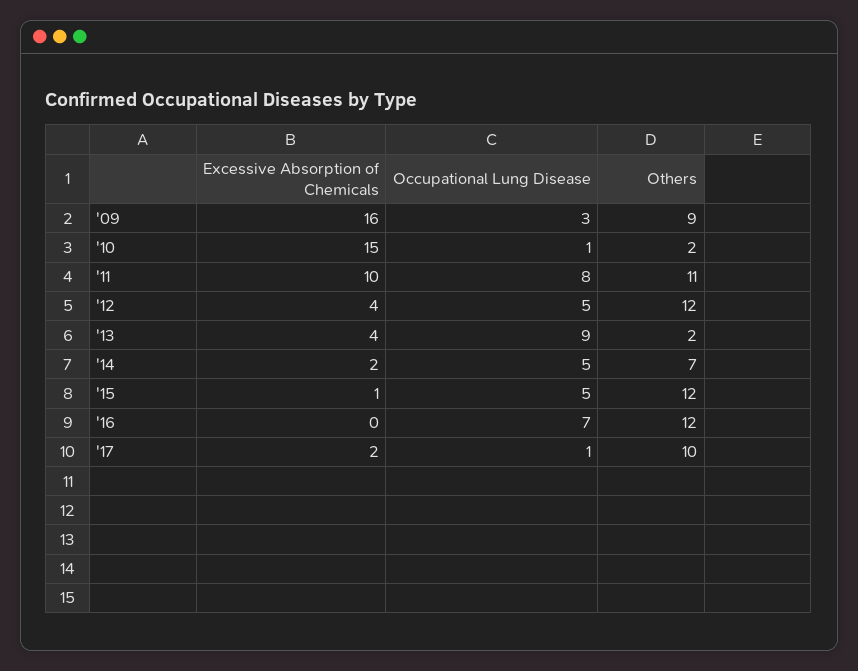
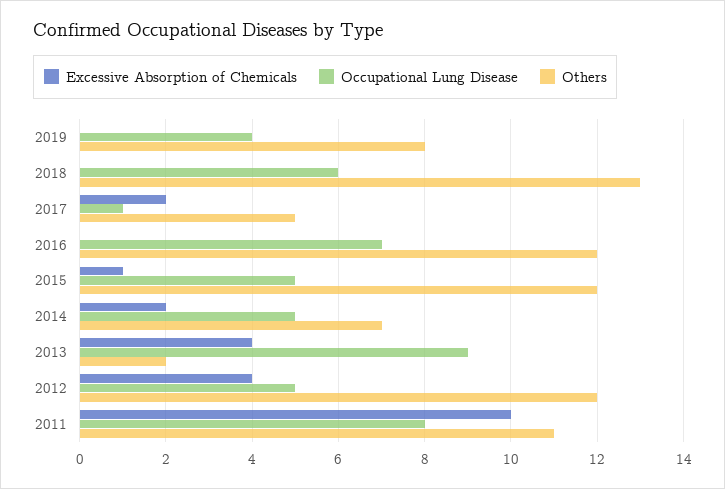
Excessive Absorption of Chemicals, '09: 16 -> none
Occupational Lung Disease, '09: 3 -> none
Others, '09: 9 -> none
Excessive Absorption of Chemicals, '10: 15 -> none
Occupational Lung Disease, '10: 1 -> none
Others, '10: 2 -> none
Others, '17: 10 -> 5
Excessive Absorption of Chemicals, 2019: none -> 0
Occupational Lung Disease, 2019: none -> 4
Others, 2019: none -> 8
Excessive Absorption of Chemicals, 2018: none -> 0
Occupational Lung Disease, 2018: none -> 6
Others, 2018: none -> 13

